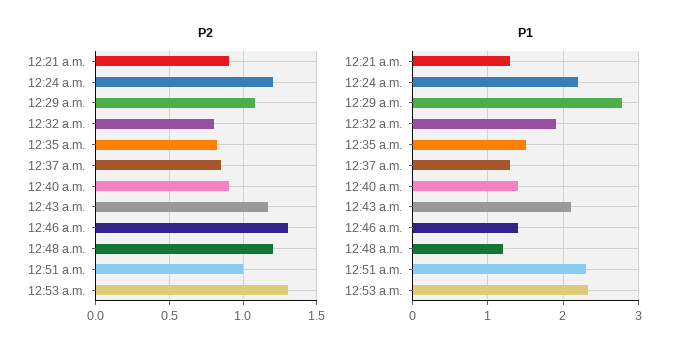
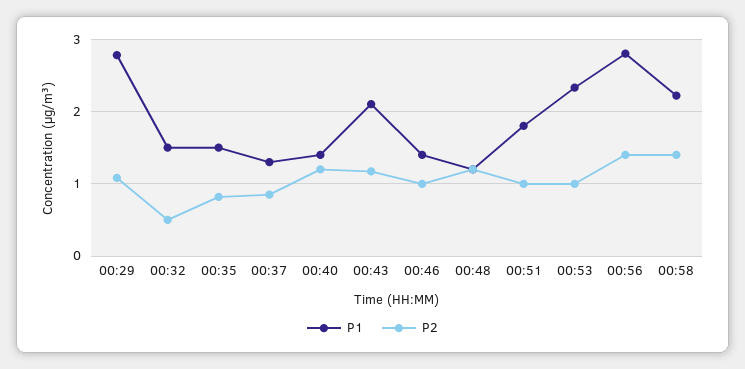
P2, 12:21 a.m.: 0.9 -> none
P2, 12:24 a.m.: 1.2 -> none
P2, 12:32 a.m.: 0.8 -> 0.5
P2, 12:40 a.m.: 0.9 -> 1.2
P2, 12:46 a.m.: 1.3 -> 1
P2, 12:53 a.m.: 1.3 -> 1
P1, 12:21 a.m.: 1.3 -> none
P1, 12:24 a.m.: 2.2 -> none
P1, 12:32 a.m.: 1.9 -> 1.5
P1, 12:51 a.m.: 2.3 -> 1.8
P1, 00:56: none -> 2.8
P2, 00:56: none -> 1.4
P1, 00:58: none -> 2.2
P2, 00:58: none -> 1.4

